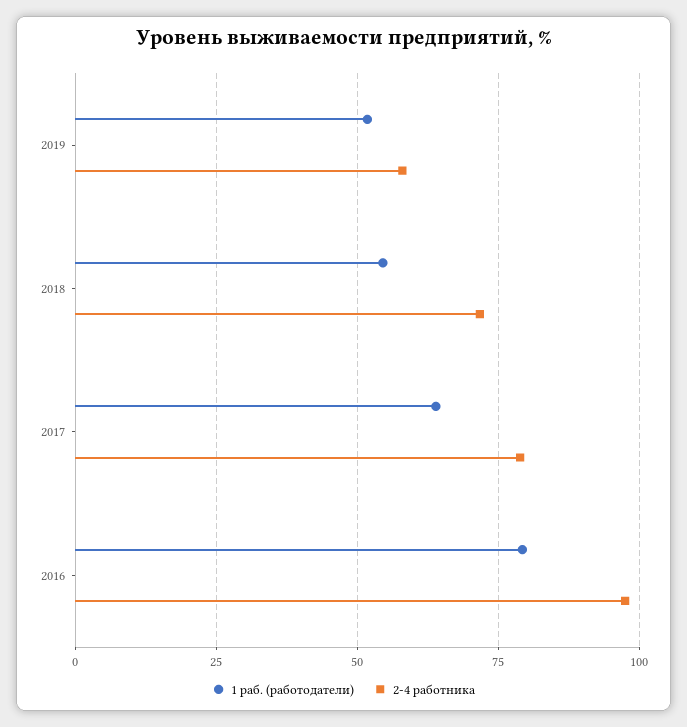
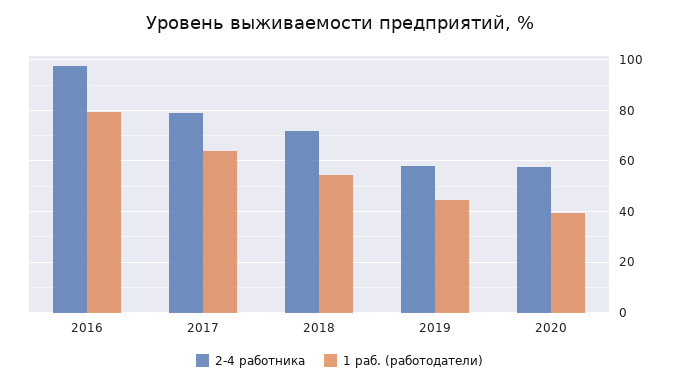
1 раб. (работодатели), 2019: 52.5 -> 45
2-4 работника, 2020: none -> 57.5
1 раб. (работодатели), 2020: none -> 40

